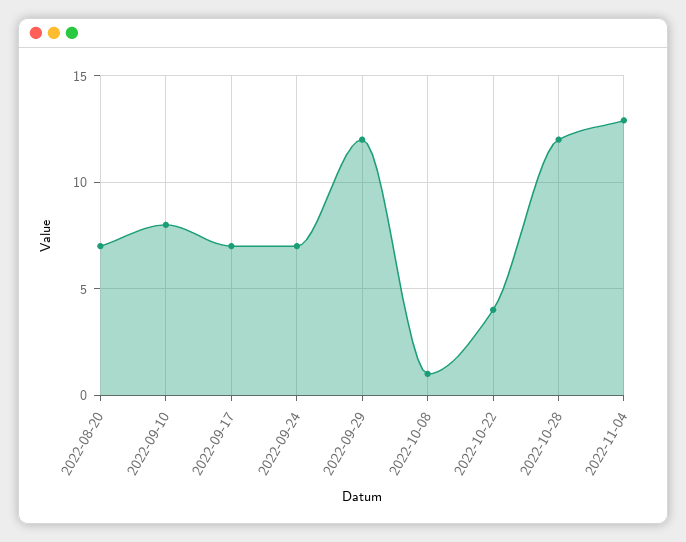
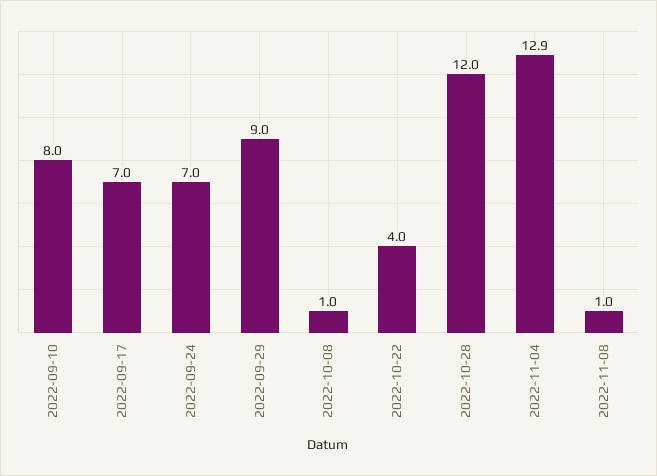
2022-08-20: 7 -> none
2022-09-29: 12 -> 9
2022-11-08: none -> 1

